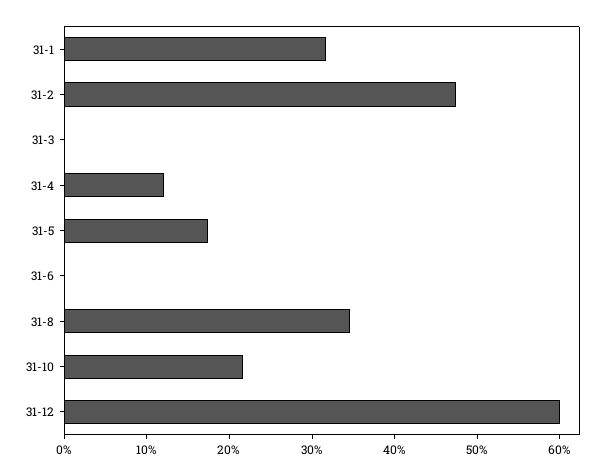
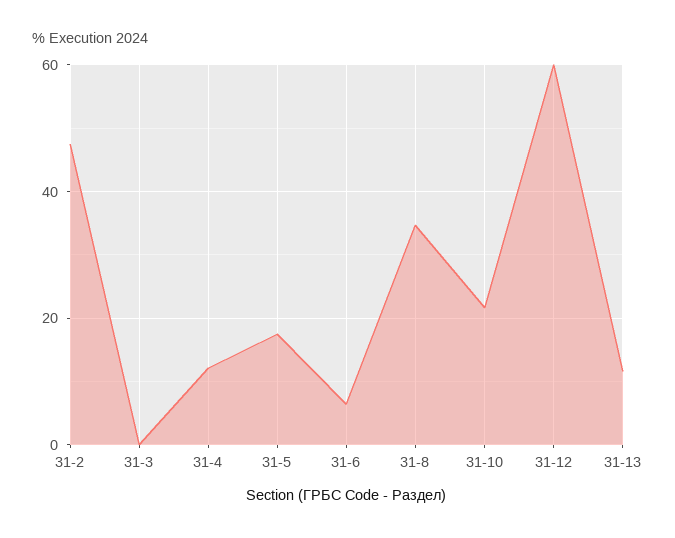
31-1: 32 -> none
31-6: 0 -> 6
31-13: none -> 12

